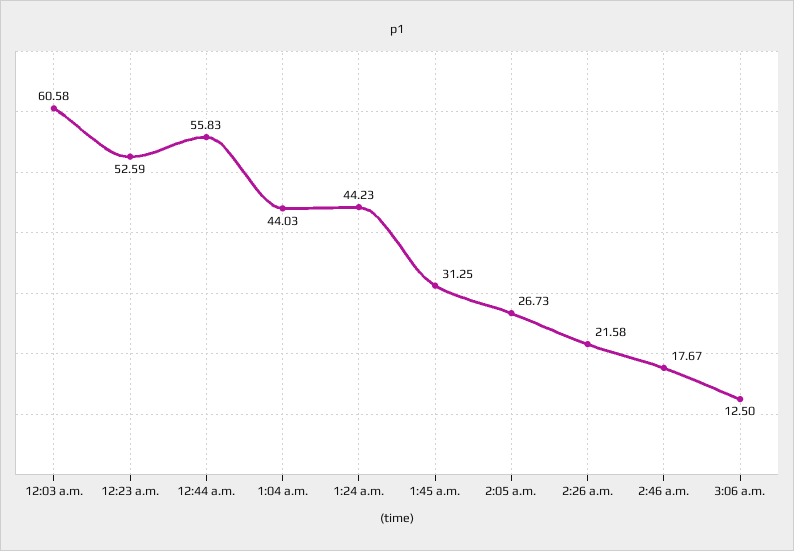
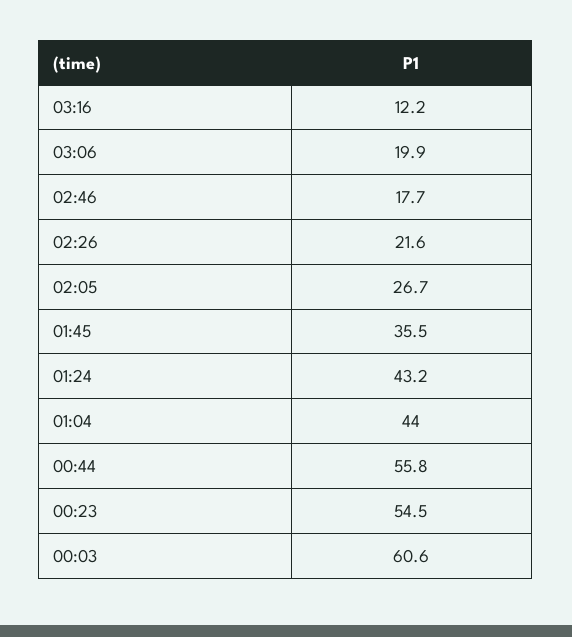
12:23 a.m.: 52.59 -> 54.5
1:24 a.m.: 44.23 -> 43.2
1:45 a.m.: 31.25 -> 35.5
3:06 a.m.: 12.5 -> 19.9
03:16: none -> 12.2

